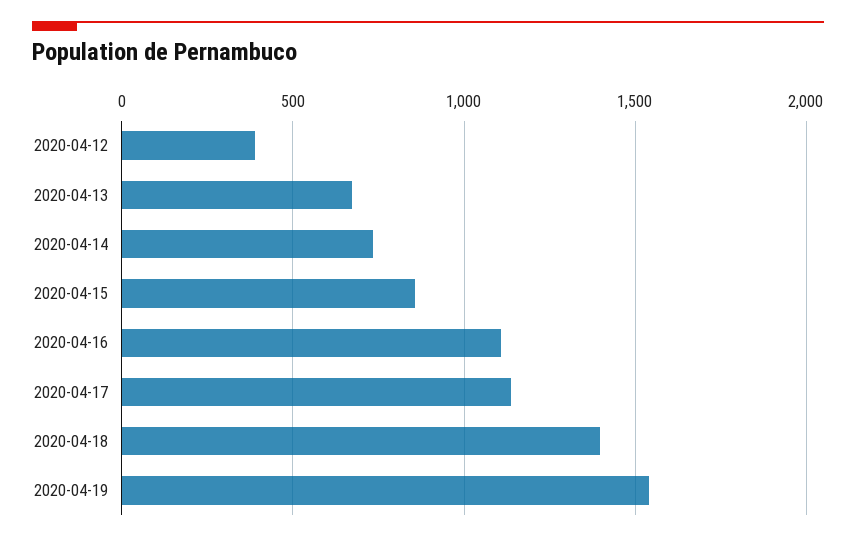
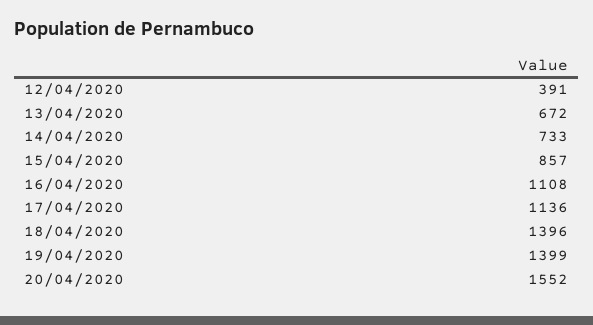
2020-04-19: 1550 -> 1399
20/04/2020: none -> 1552

